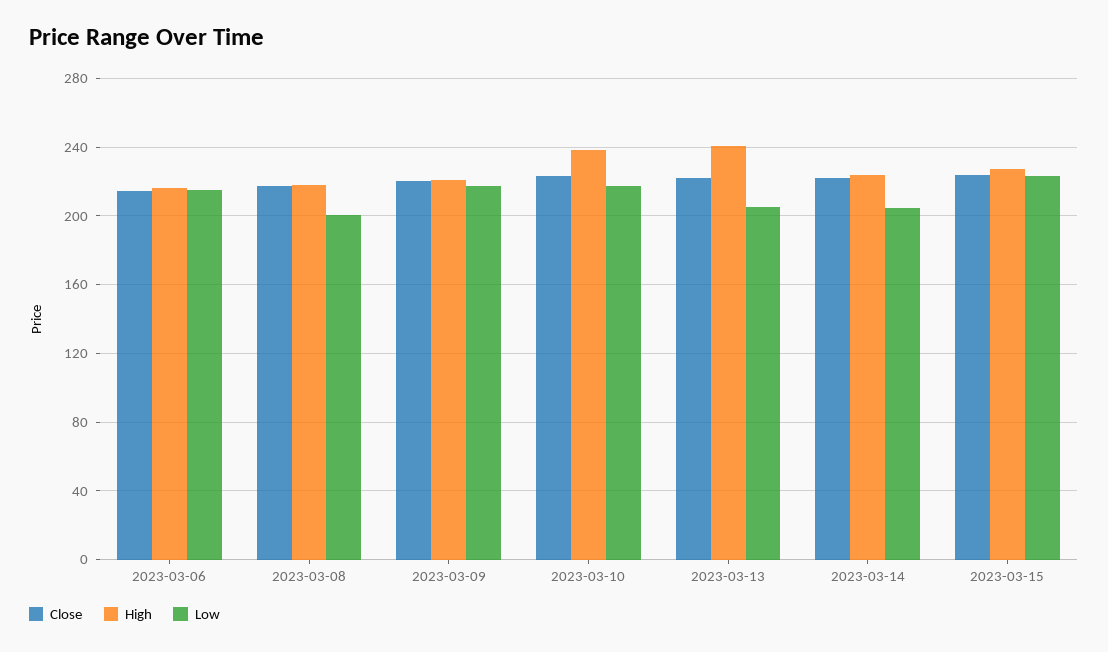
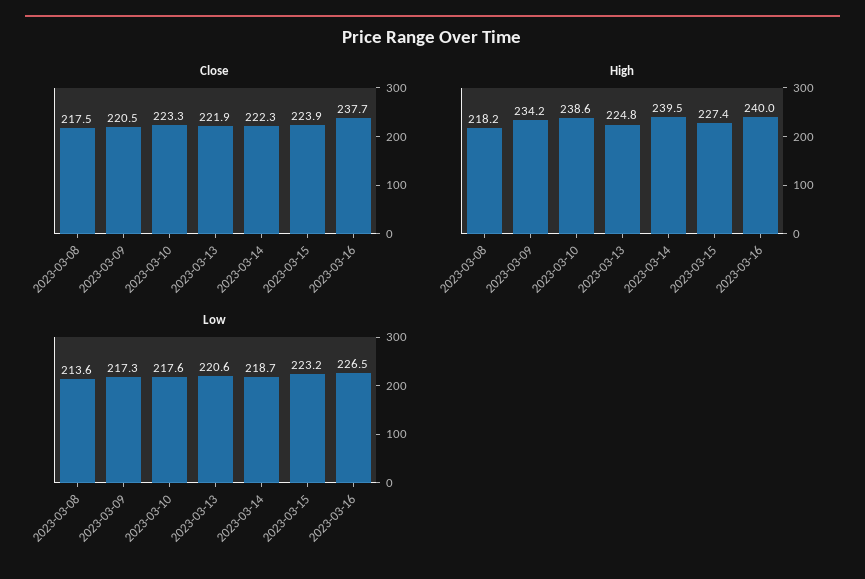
Close, 2023-03-06: 215 -> none
High, 2023-03-06: 215 -> none
Low, 2023-03-06: 215 -> none
Low, 2023-03-08: 200 -> 213.6
High, 2023-03-09: 220 -> 234.2
High, 2023-03-13: 240 -> 224.8
Low, 2023-03-13: 205 -> 220.6
High, 2023-03-14: 225 -> 239.5
Low, 2023-03-14: 205 -> 218.7
Close, 2023-03-16: none -> 237.7
High, 2023-03-16: none -> 240
Low, 2023-03-16: none -> 226.5

